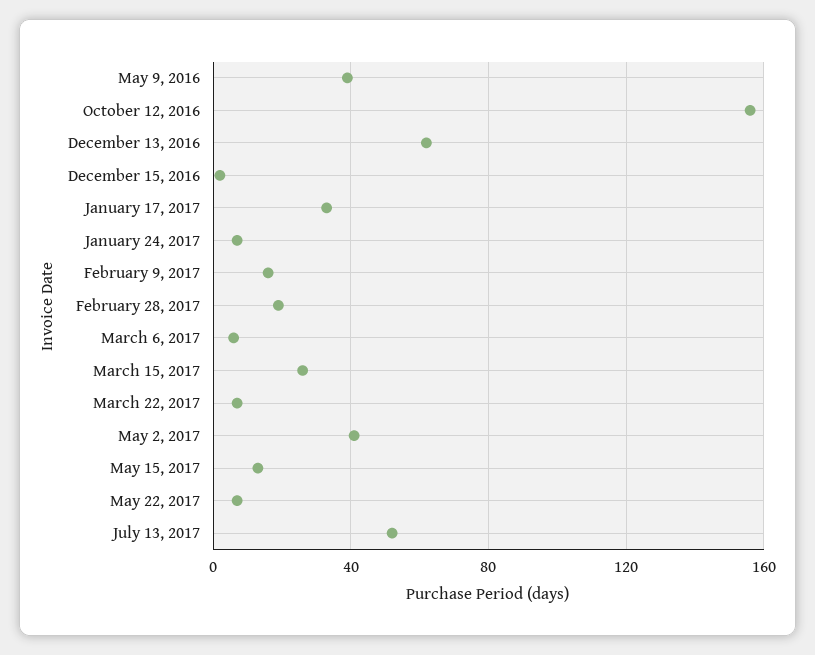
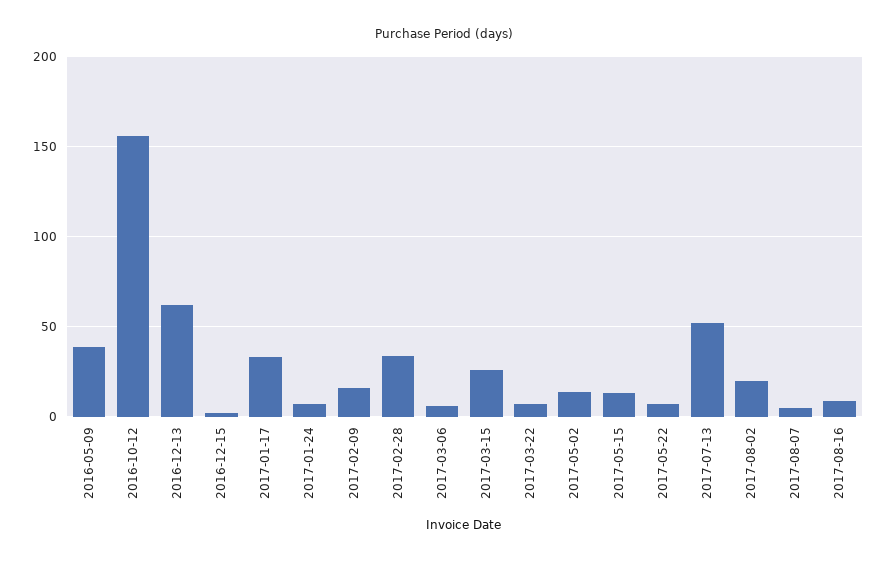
February 28, 2017: 20 -> 35
May 2, 2017: 40 -> 15
2017-08-02: none -> 20
2017-08-07: none -> 5
2017-08-16: none -> 10

